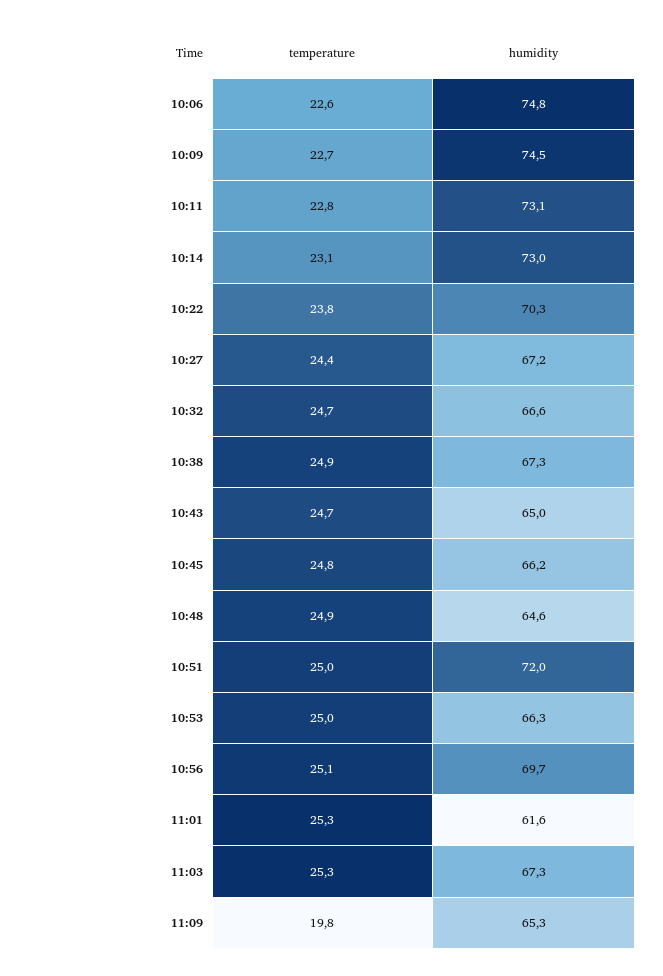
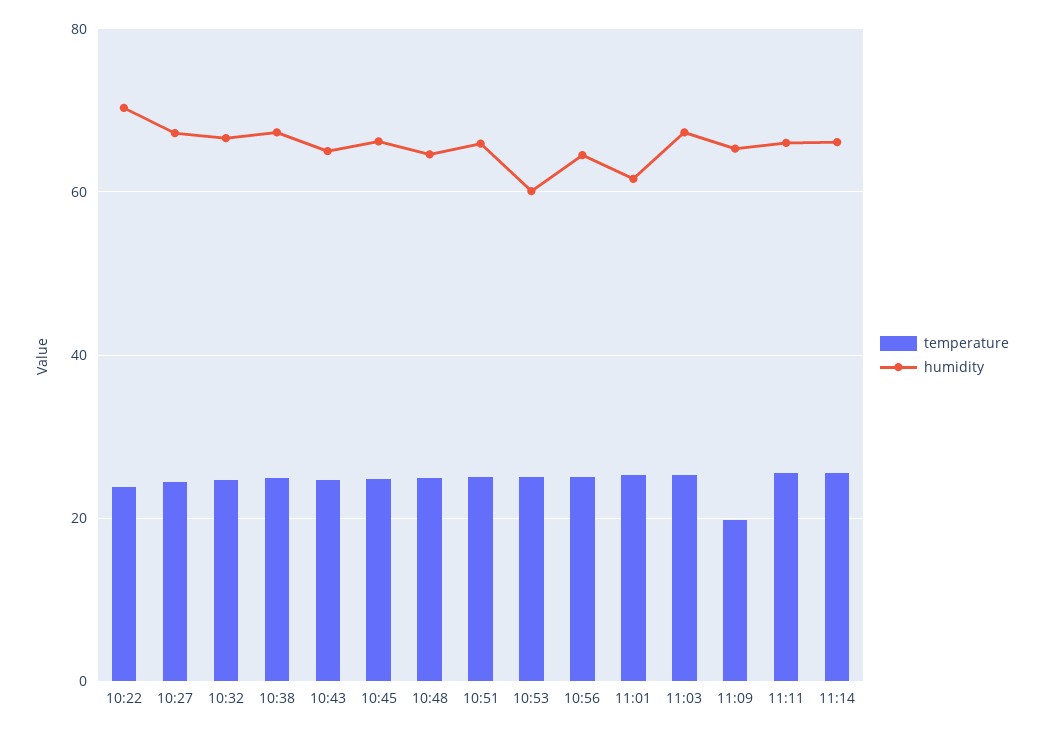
temperature, 10:06: 22.6 -> none
humidity, 10:06: 74.8 -> none
temperature, 10:09: 22.7 -> none
humidity, 10:09: 74.5 -> none
temperature, 10:11: 22.8 -> none
humidity, 10:11: 73.1 -> none
temperature, 10:14: 23.1 -> none
humidity, 10:14: 73 -> none
humidity, 10:51: 72 -> 66
humidity, 10:53: 66.3 -> 60
humidity, 10:56: 69.7 -> 64
temperature, 11:11: none -> 26
humidity, 11:11: none -> 66
temperature, 11:14: none -> 26
humidity, 11:14: none -> 66

